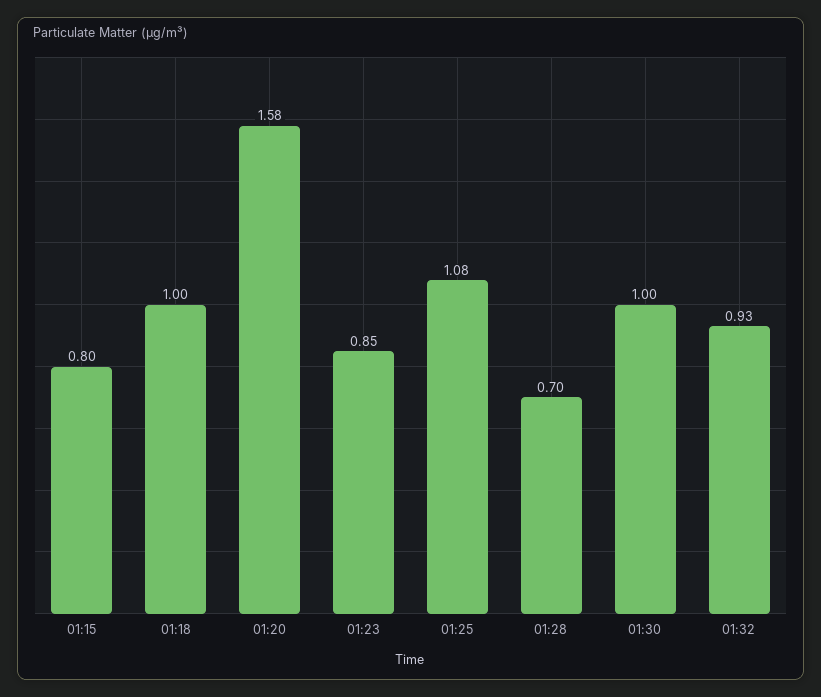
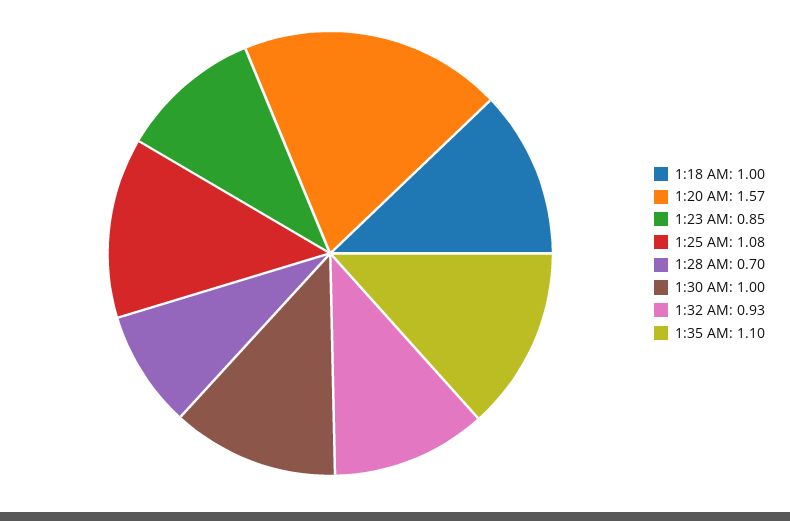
01:15: 0.8 -> none
01:20: 1.58 -> 1.57
1:35 AM: none -> 1.1

